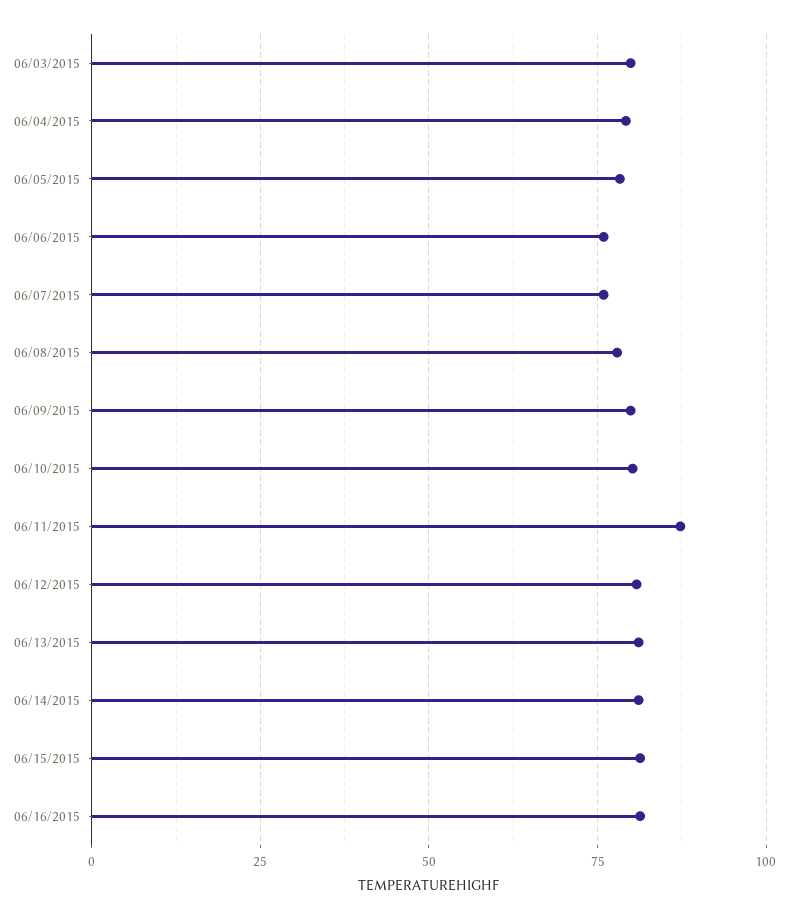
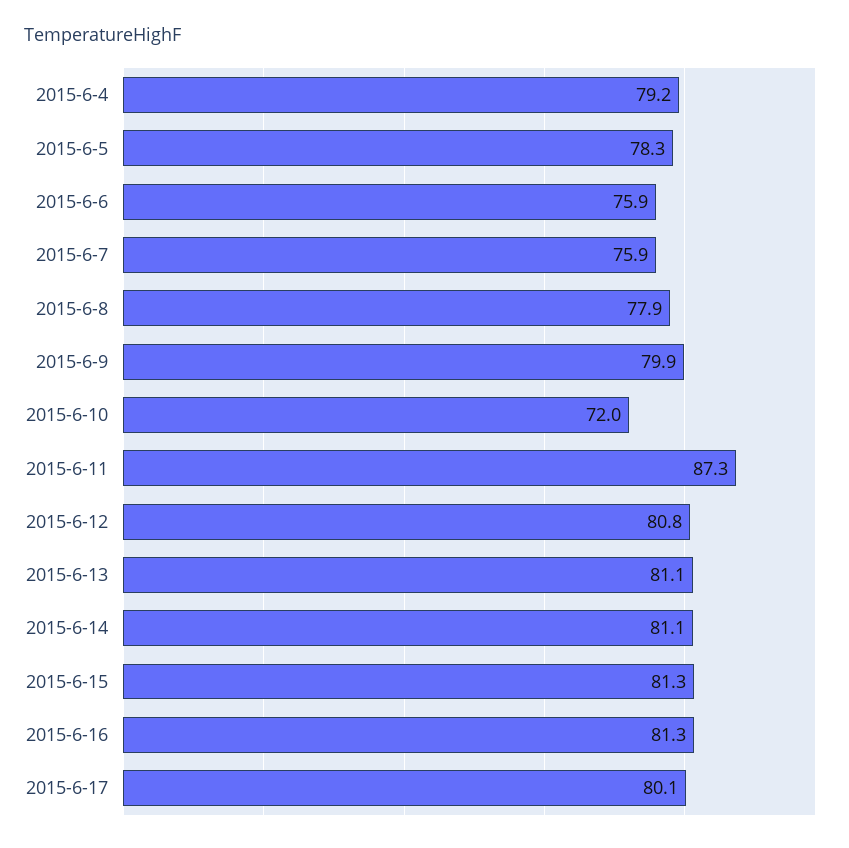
06/03/2015: 80 -> none
06/10/2015: 80 -> 72
2015-6-17: none -> 80.1

